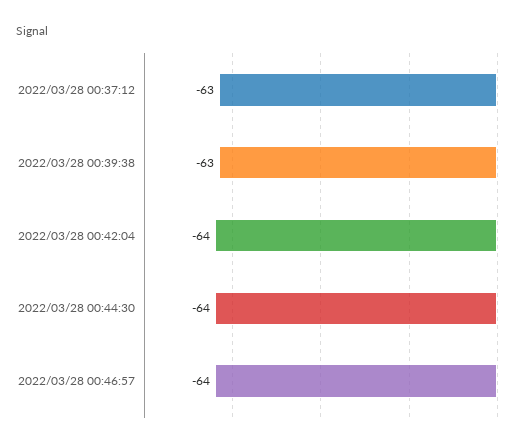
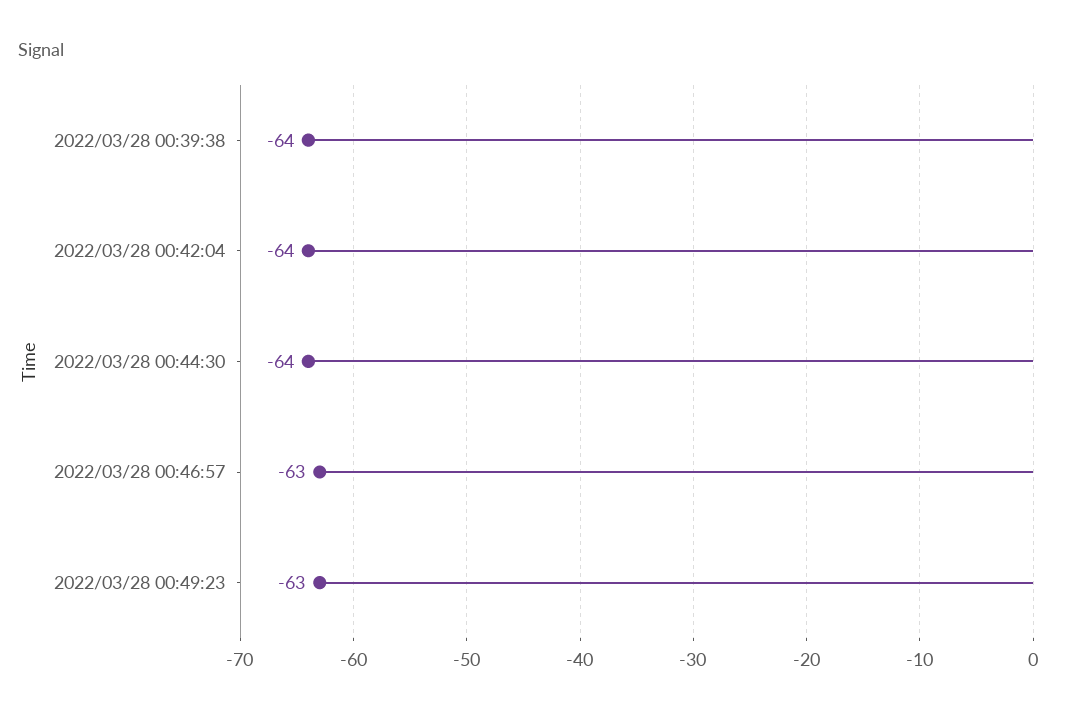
2022/03/28 00:37:12: -63 -> none
2022/03/28 00:39:38: -63 -> -64
2022/03/28 00:46:57: -64 -> -63
2022/03/28 00:49:23: none -> -63

